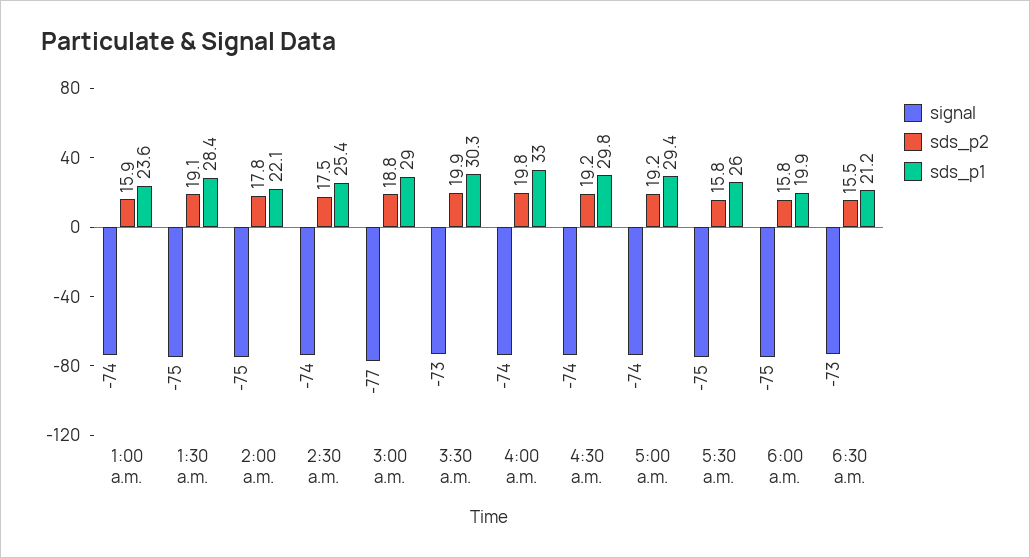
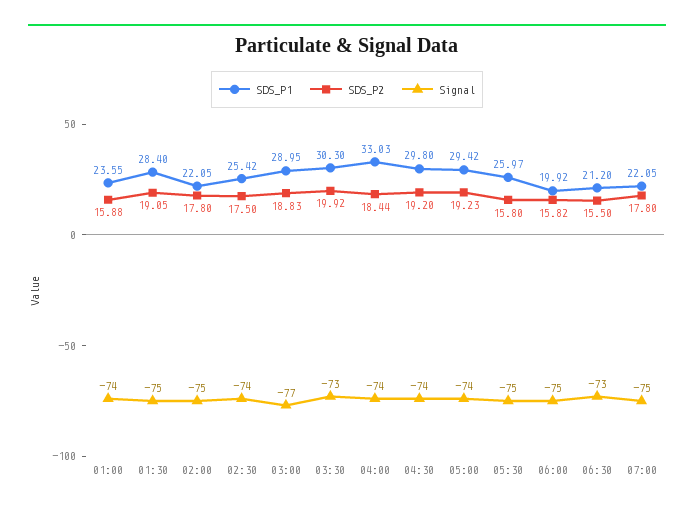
sds_p2, 4:00 a.m.: 19.8 -> 18.44
sds_p1, 07:00: none -> 22.05
sds_p2, 07:00: none -> 17.8
signal, 07:00: none -> -75

